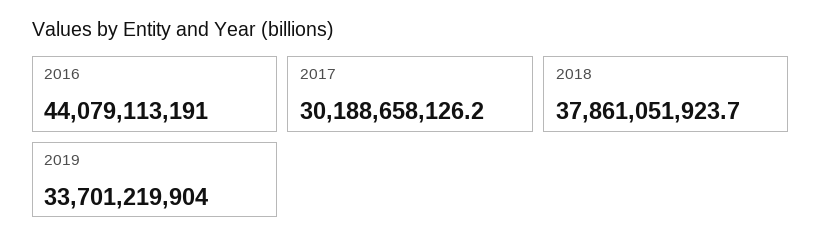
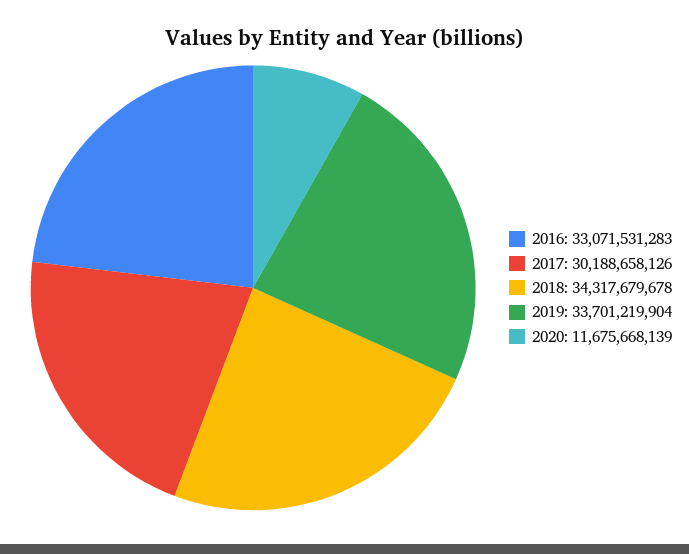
2016: 44079113191 -> 33071531283
2018: 37861051923.7 -> 34317679678
2020: none -> 11675668139

